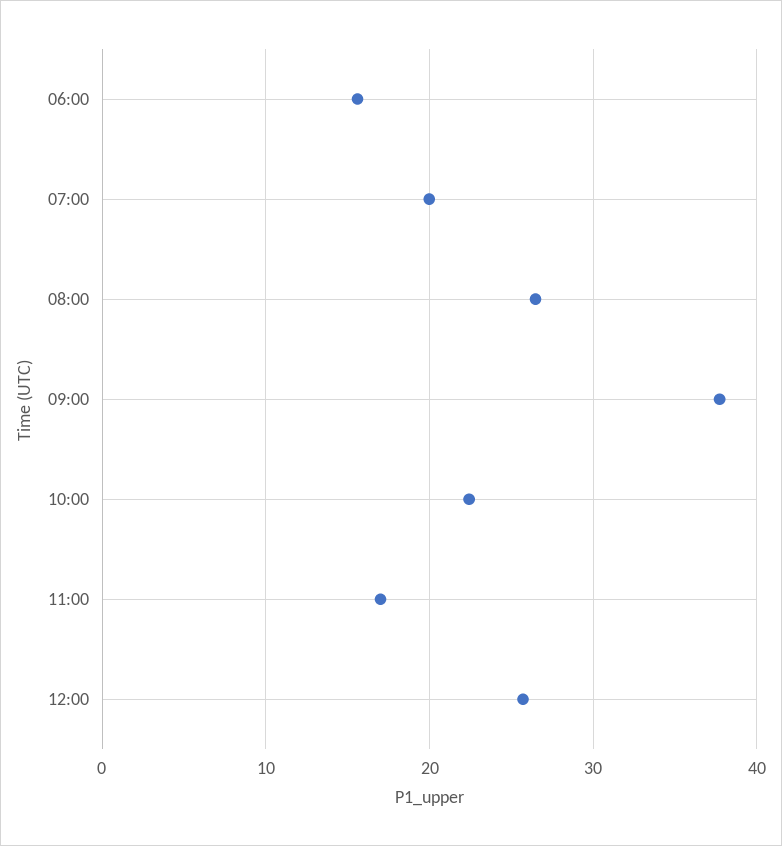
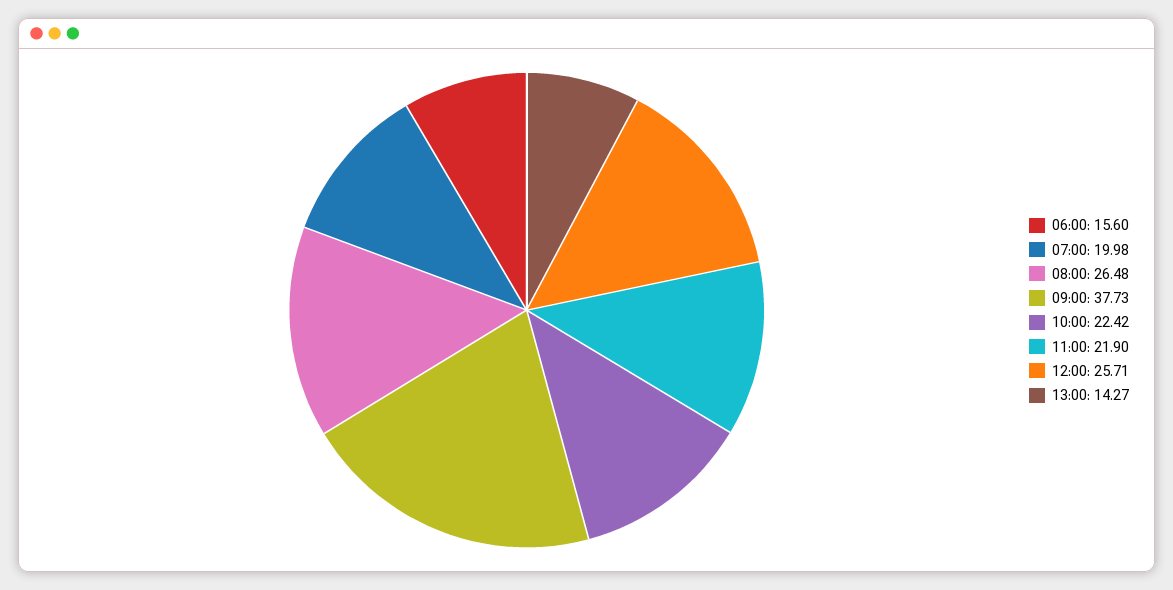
11:00: 17 -> 21.9
13:00: none -> 14.27

